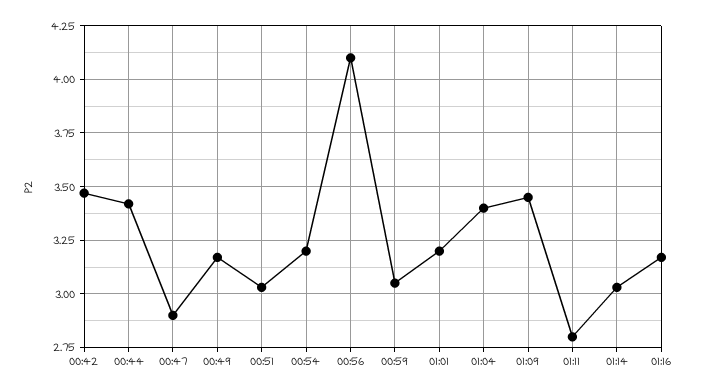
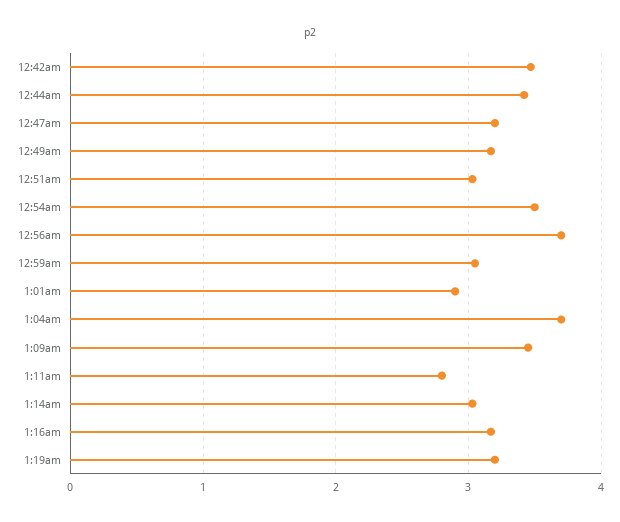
00:47: 2.9 -> 3.2
00:54: 3.2 -> 3.5
00:56: 4.1 -> 3.7
01:01: 3.2 -> 2.9
01:04: 3.4 -> 3.7
1:19am: none -> 3.2

